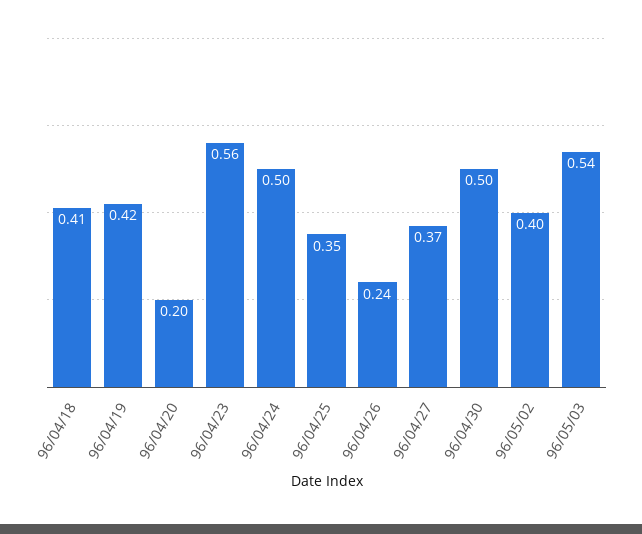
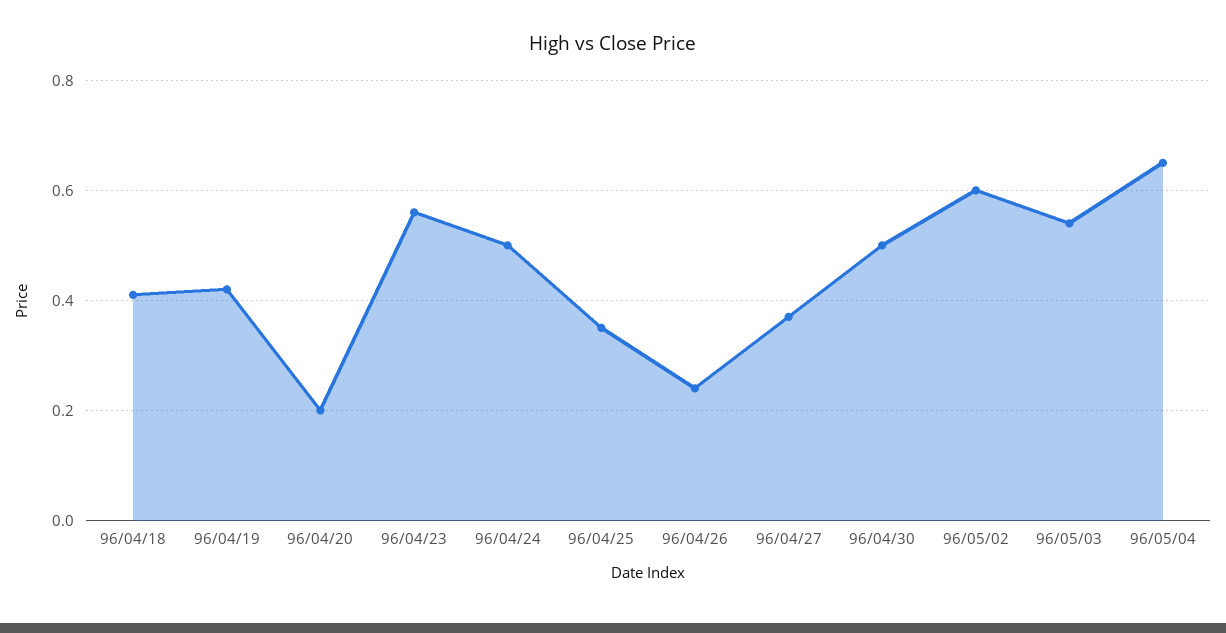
96/05/02: 0.4 -> 0.6
96/05/04: none -> 0.65

